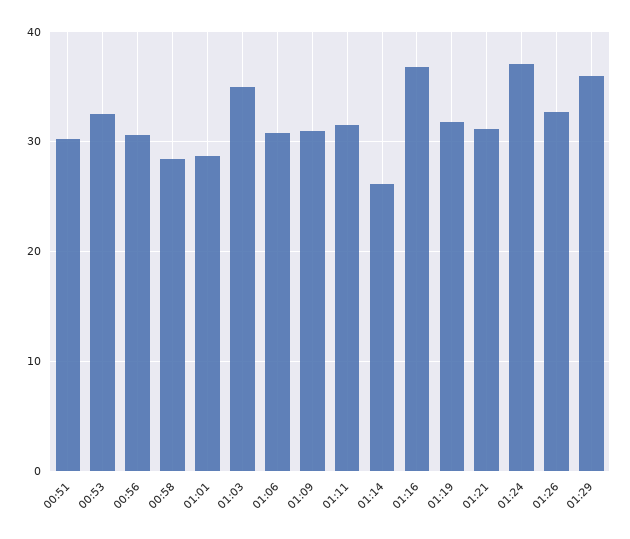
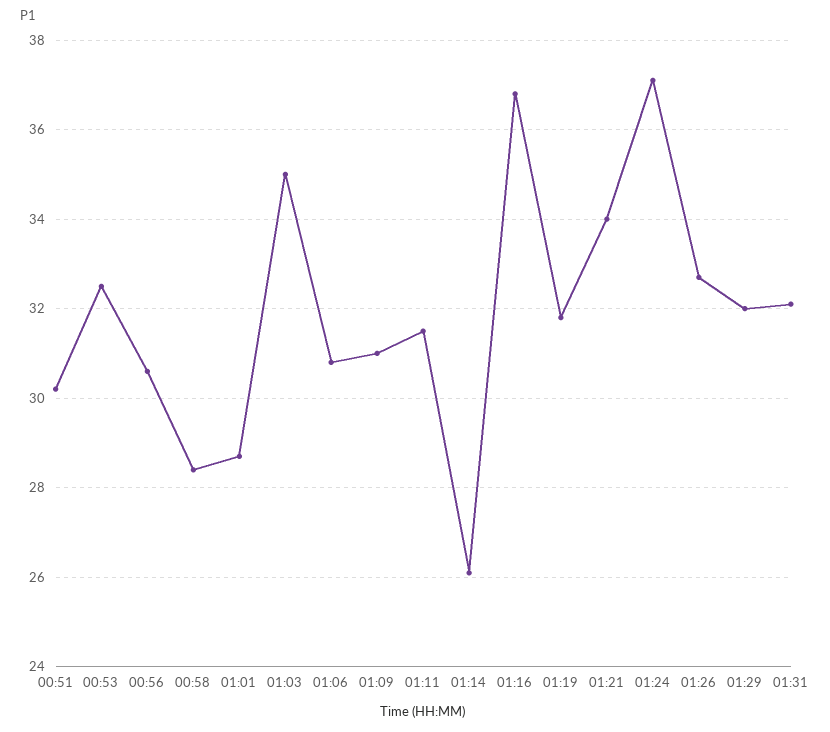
01:21: 31 -> 34
01:29: 36 -> 32
01:31: none -> 32

